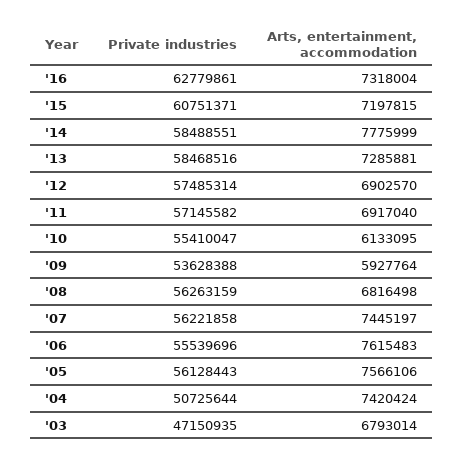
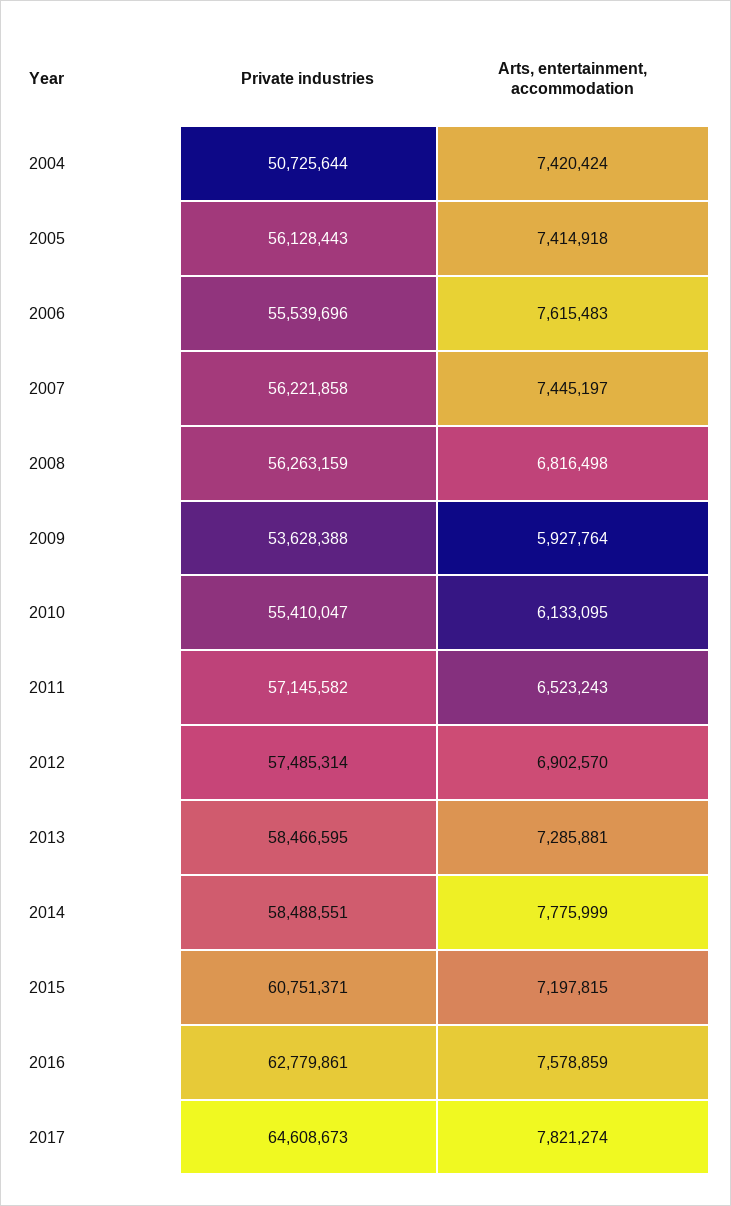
Arts, entertainment, accommodation, '16: 7318004 -> 7578859
Private industries, '13: 58468516 -> 58466595
Arts, entertainment, accommodation, '11: 6917040 -> 6523243
Arts, entertainment, accommodation, '05: 7566106 -> 7414918
Private industries, '03: 47150935 -> none
Arts, entertainment, accommodation, '03: 6793014 -> none
Private industries, 2017: none -> 64608673
Arts, entertainment, accommodation, 2017: none -> 7821274

